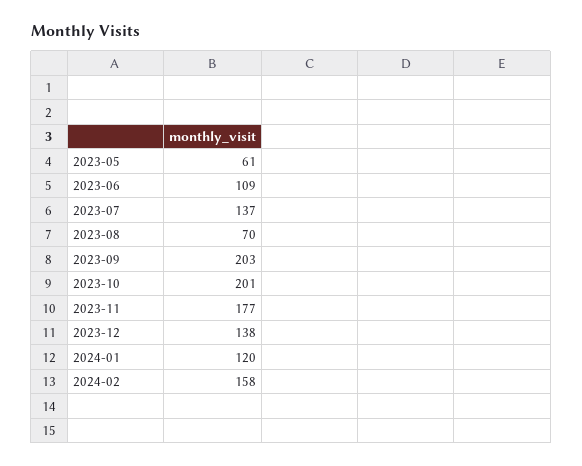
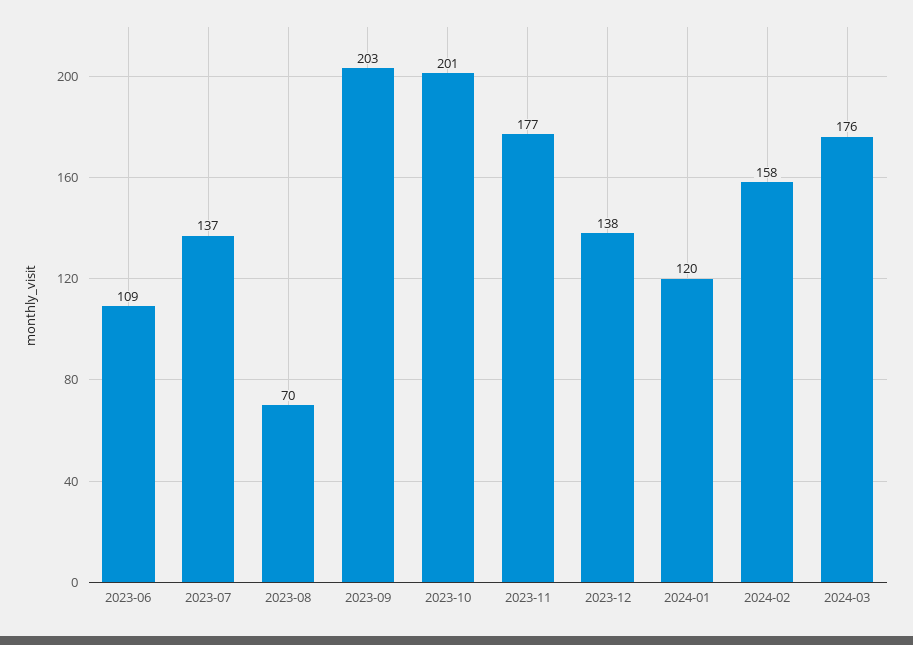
2023-05: 61 -> none
2024-03: none -> 176

